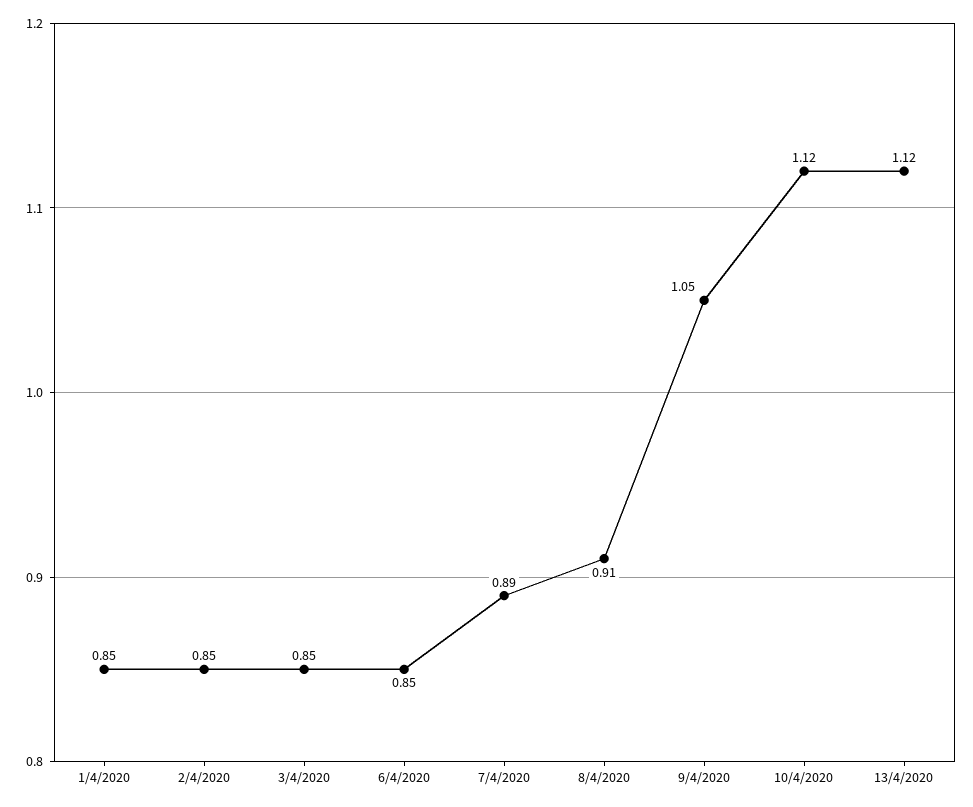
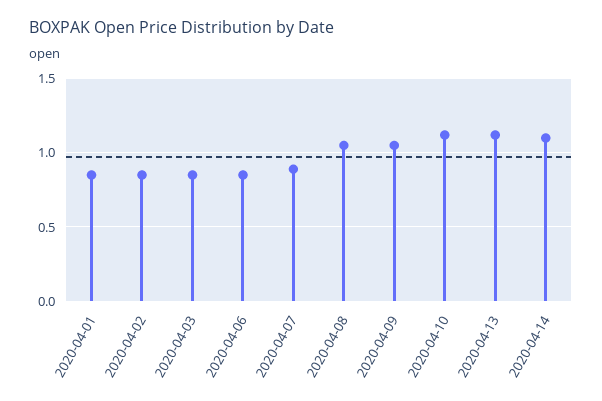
8/4/2020: 0.91 -> 1.05
2020-04-14: none -> 1.1

